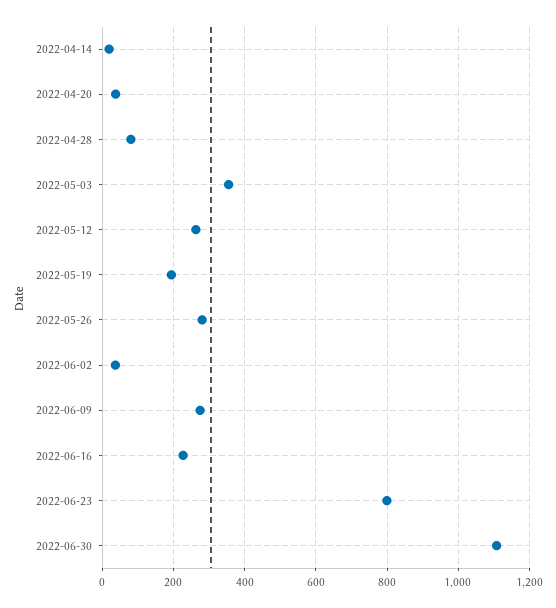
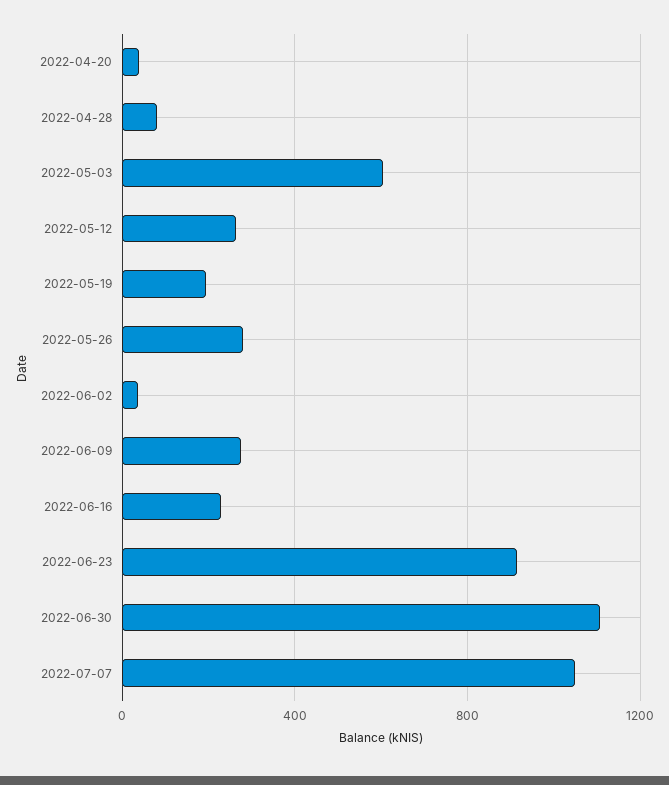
2022-04-14: 20 -> none
2022-05-03: 360 -> 600
2022-06-23: 800 -> 900
2022-07-07: none -> 1050

